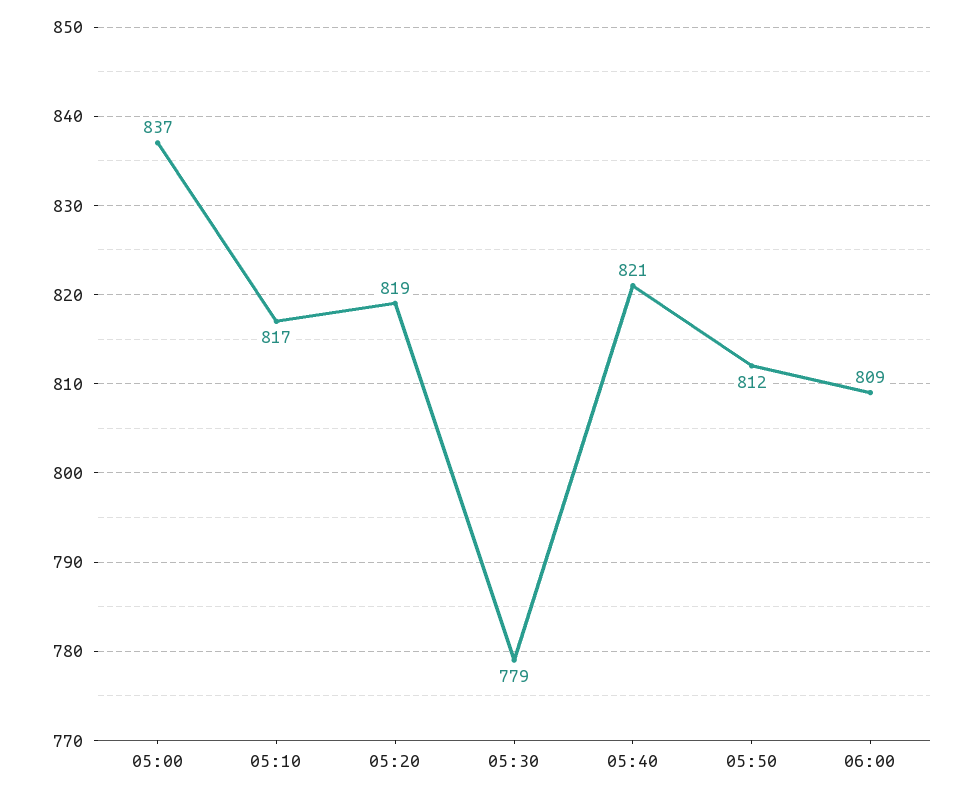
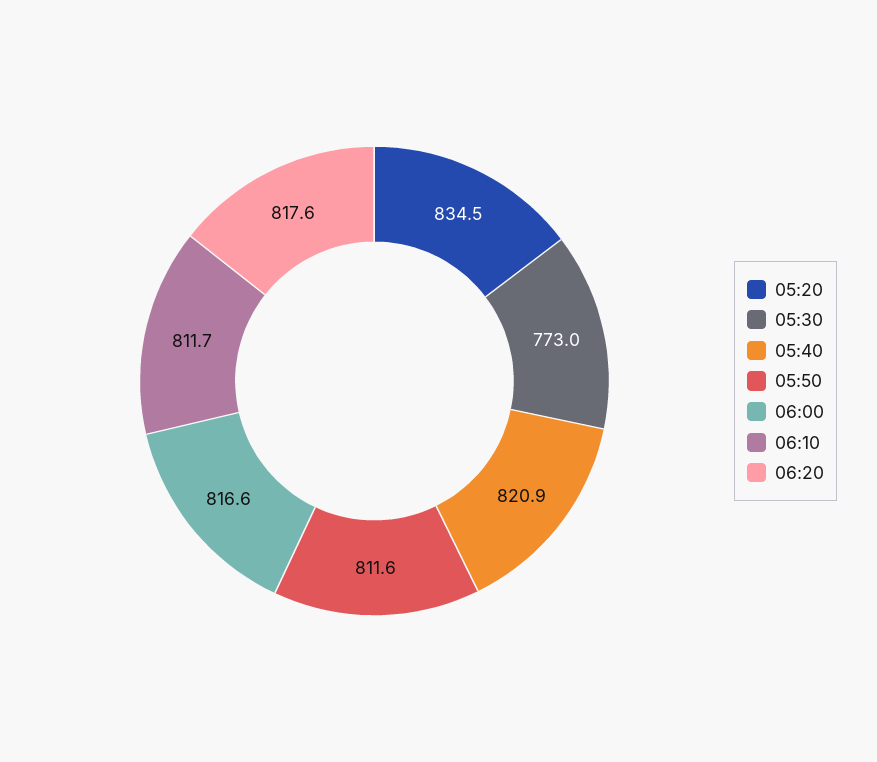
05:00: 837 -> none
05:10: 817 -> none
05:20: 819 -> 834.5
05:30: 779 -> 773
06:00: 809 -> 816.6
06:10: none -> 811.7
06:20: none -> 817.6

